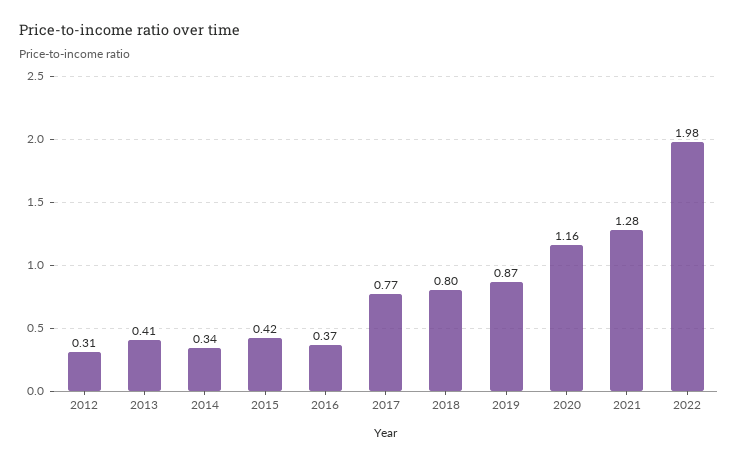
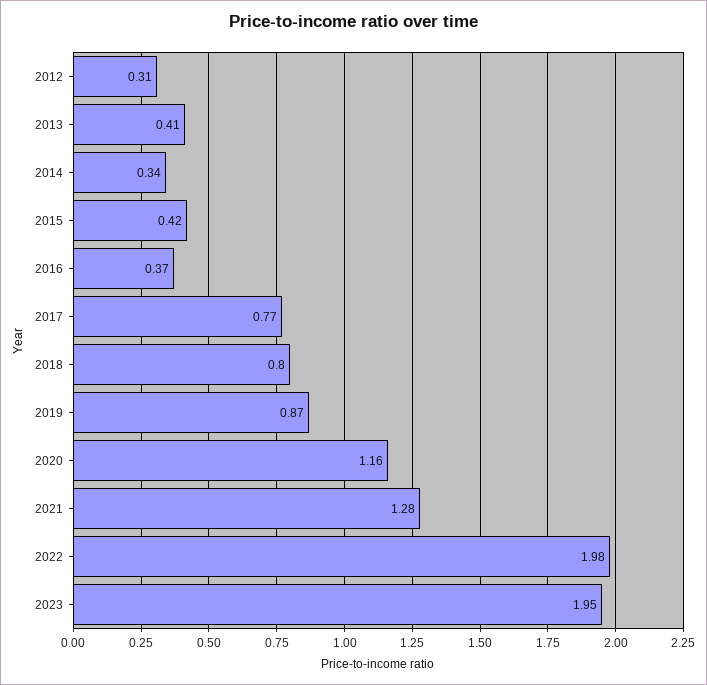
2023: none -> 1.95

